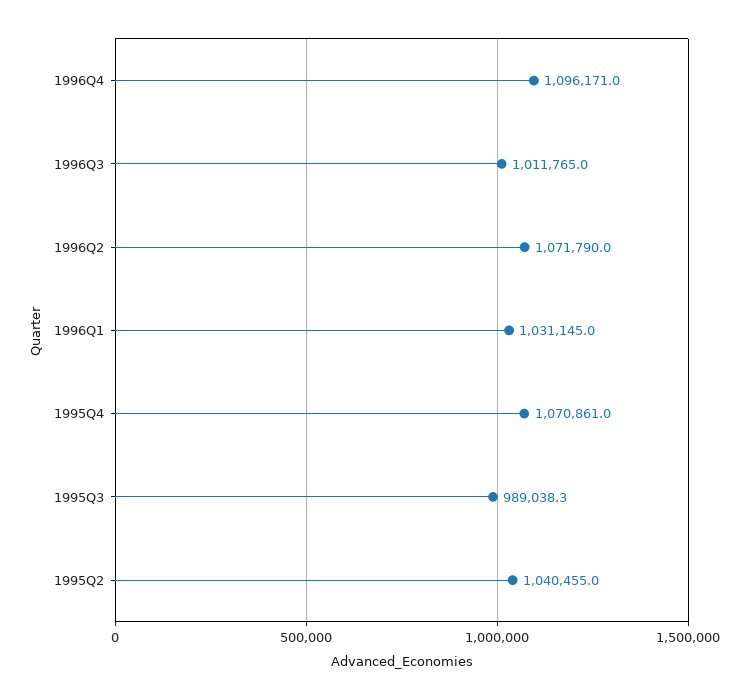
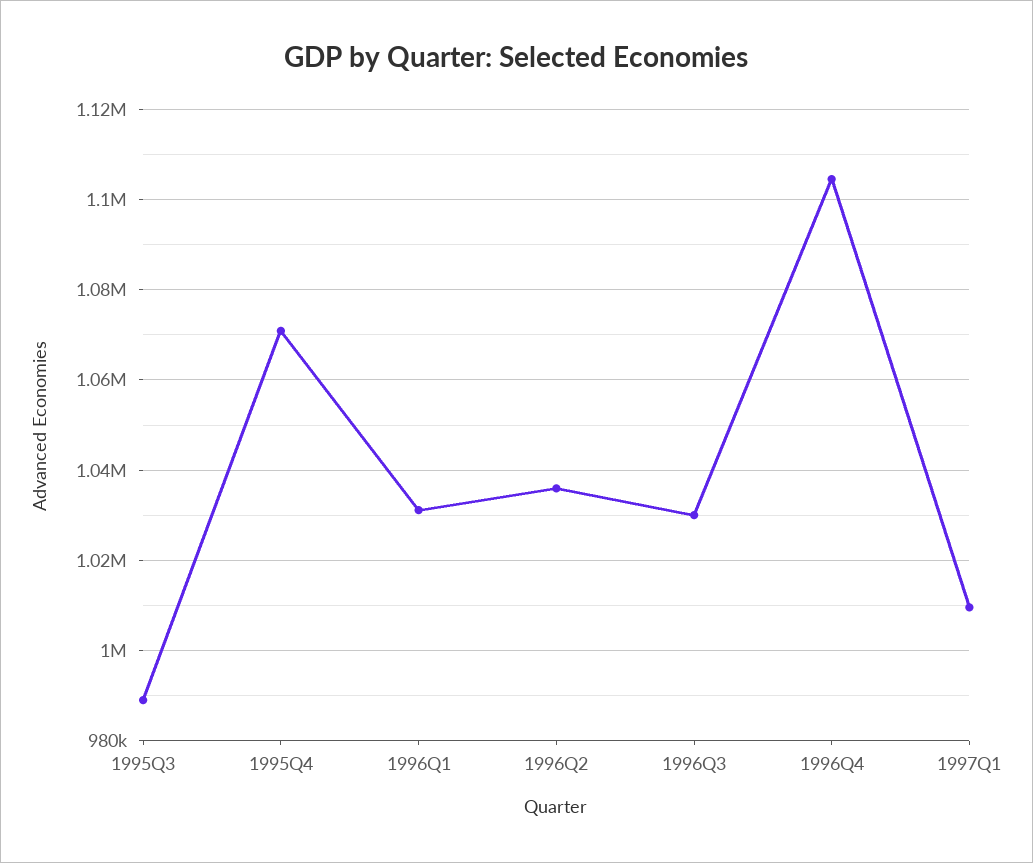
1996Q4: 1096171 -> 1104000
1996Q3: 1011765 -> 1030000
1996Q2: 1071790 -> 1036000
1995Q2: 1040455 -> none
1997Q1: none -> 1010000

